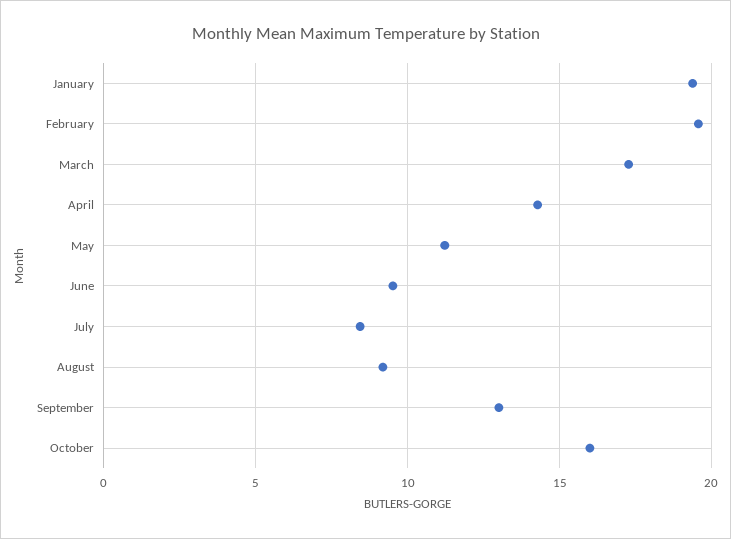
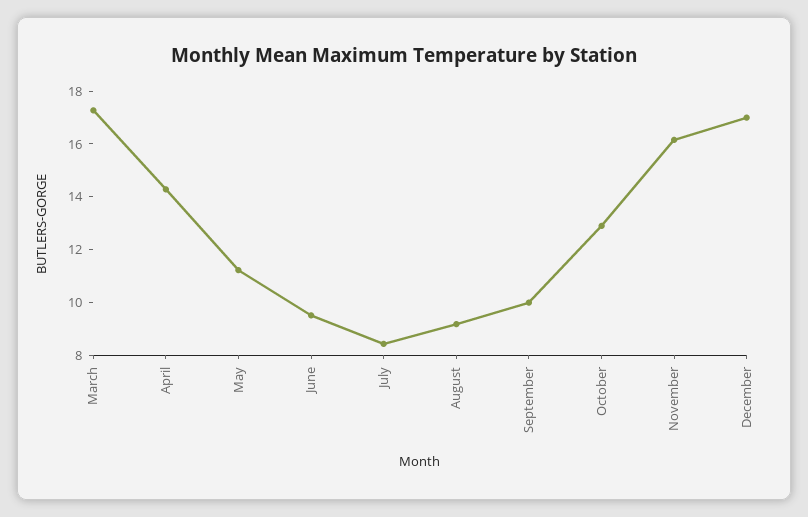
January: 19.5 -> none
February: 19.5 -> none
September: 13 -> 10
October: 16 -> 13
November: none -> 16
December: none -> 17

